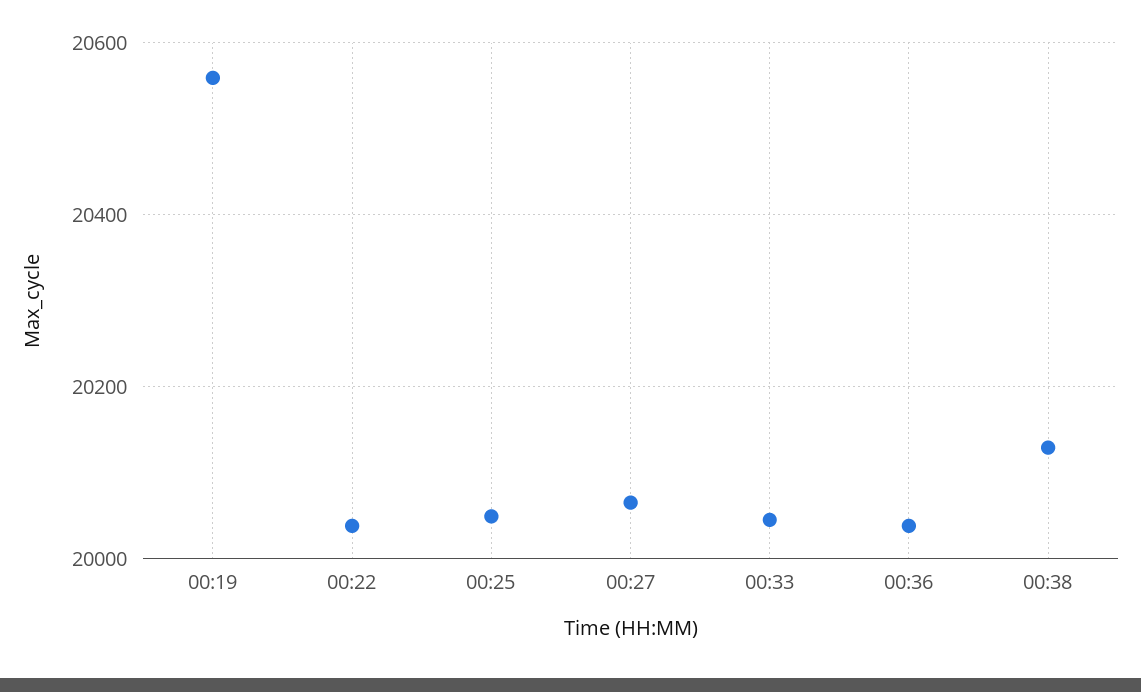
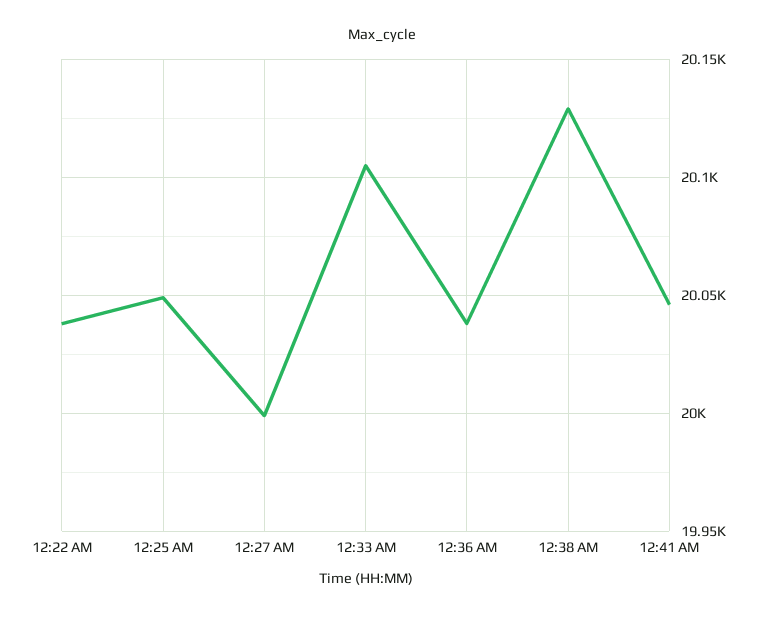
00:19: 20560 -> none
00:27: 20060 -> 20000
00:33: 20040 -> 20105
12:41 AM: none -> 20045

